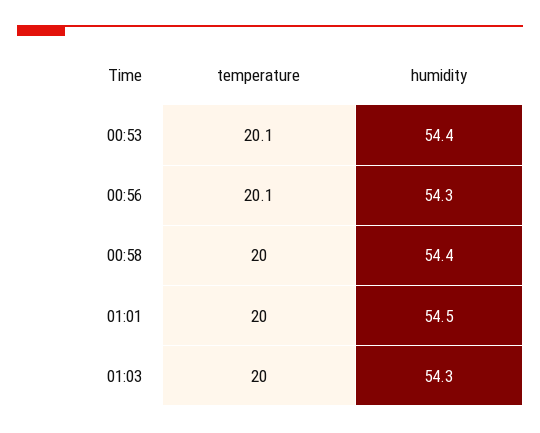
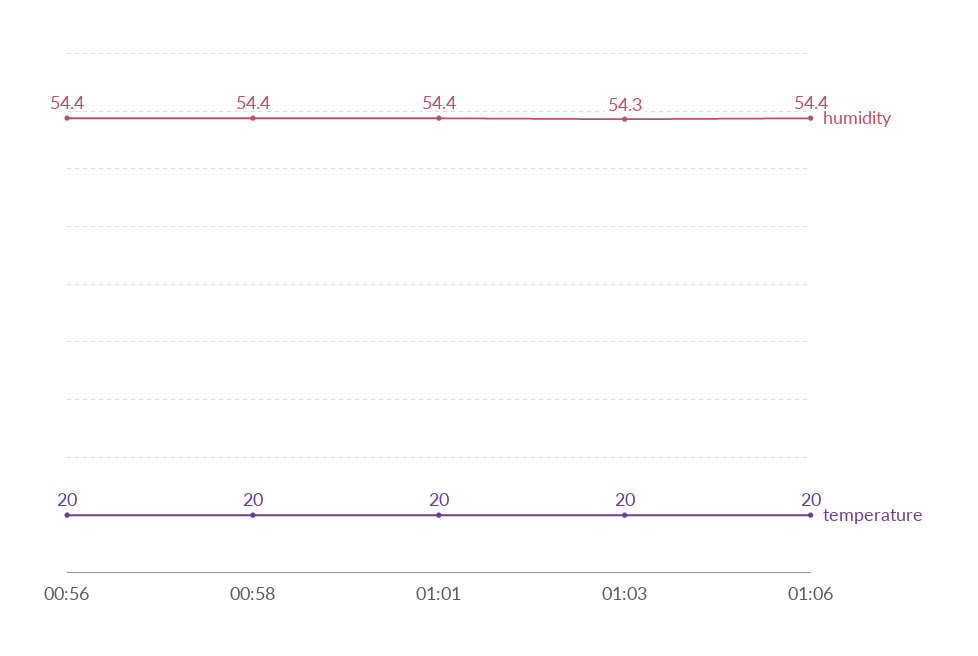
temperature, 00:53: 20.1 -> none
humidity, 00:53: 54.4 -> none
temperature, 00:56: 20.1 -> 20
humidity, 00:56: 54.3 -> 54.4
humidity, 01:01: 54.5 -> 54.4
humidity, 01:06: none -> 54.4
temperature, 01:06: none -> 20

